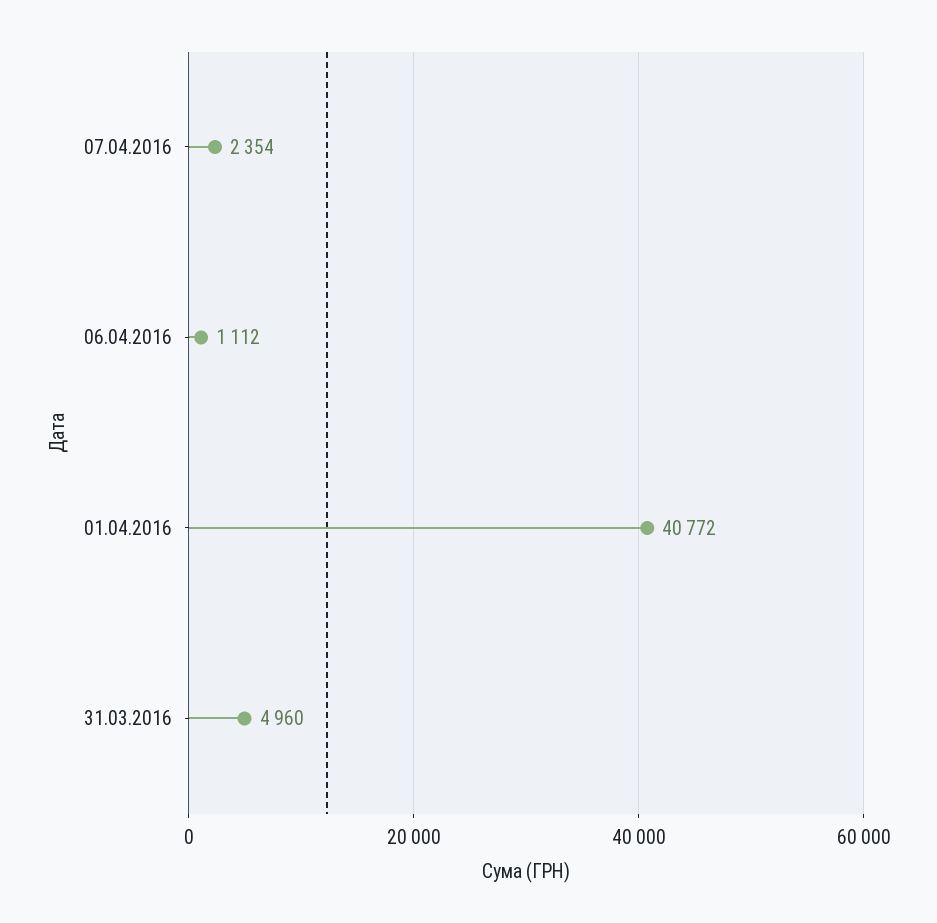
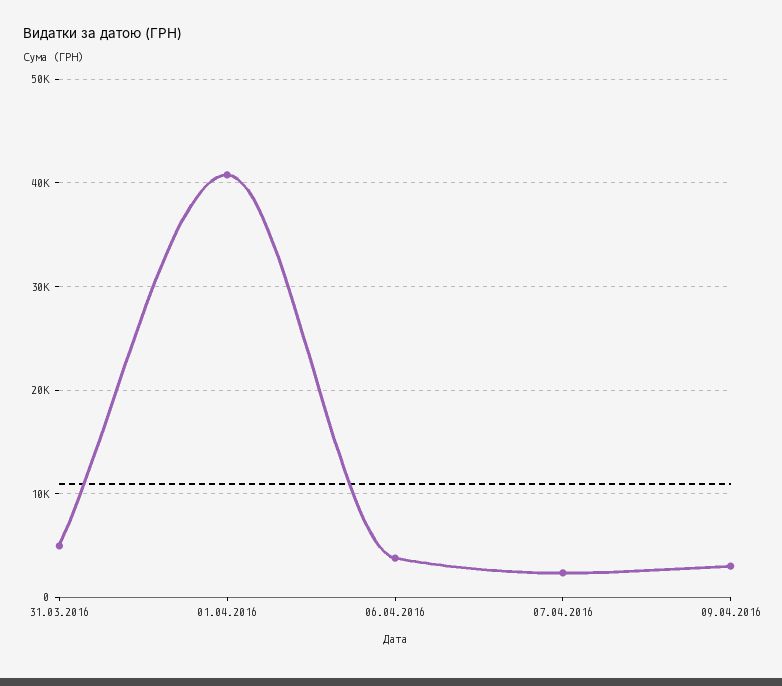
06.04.2016: 1112 -> 4000
09.04.2016: none -> 3000

